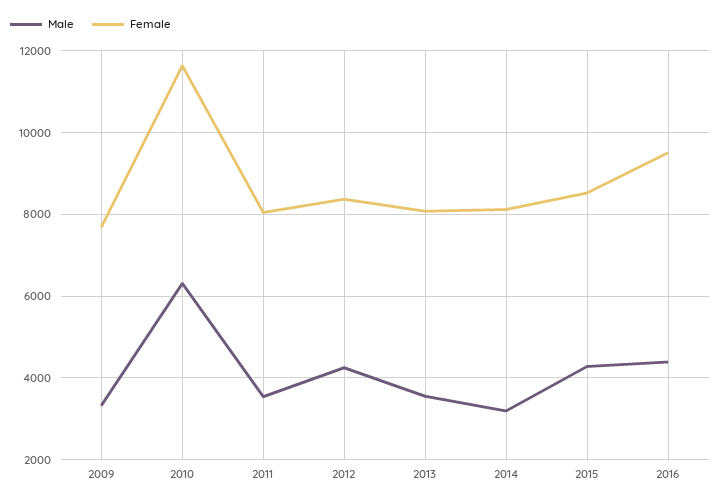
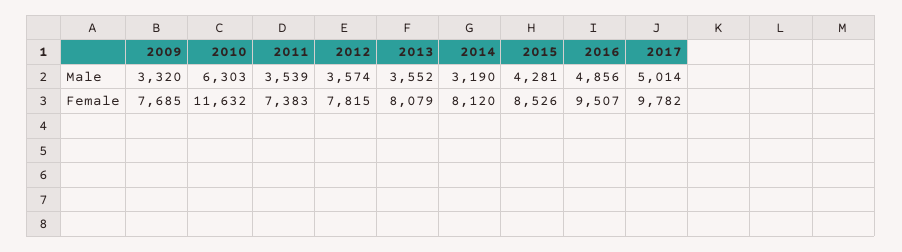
Female, 2011: 8000 -> 7383
Male, 2012: 4200 -> 3574
Female, 2012: 8400 -> 7815
Male, 2016: 4400 -> 4856
Male, 2017: none -> 5014
Female, 2017: none -> 9782

